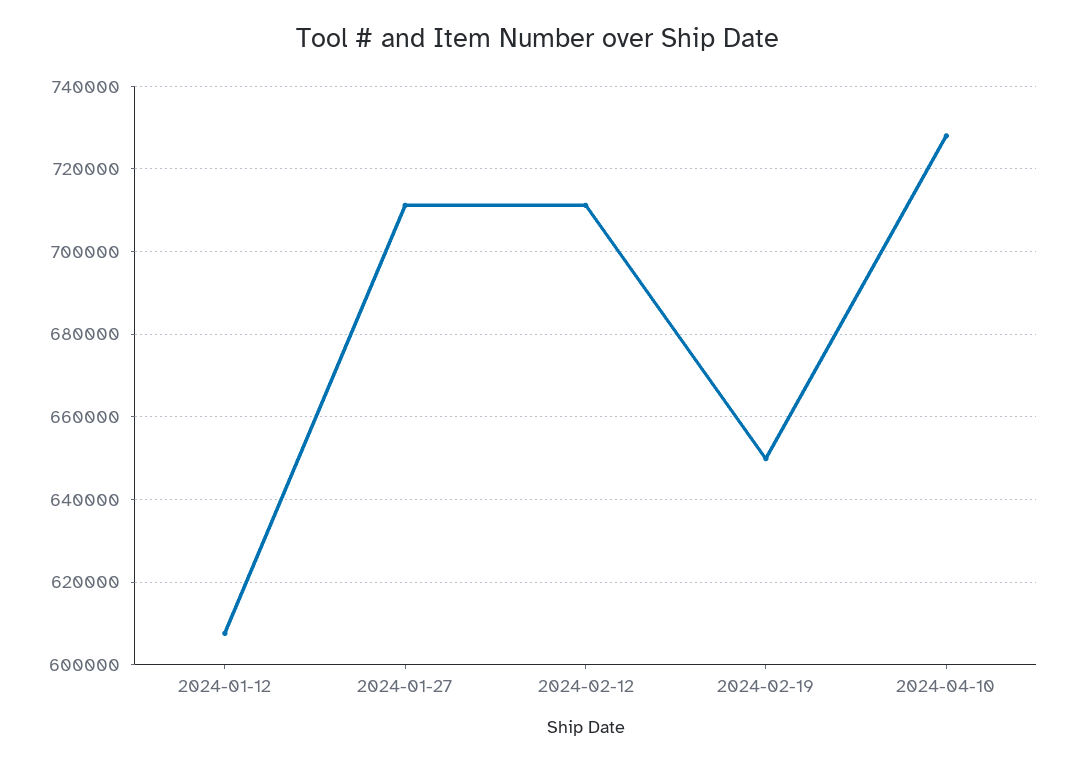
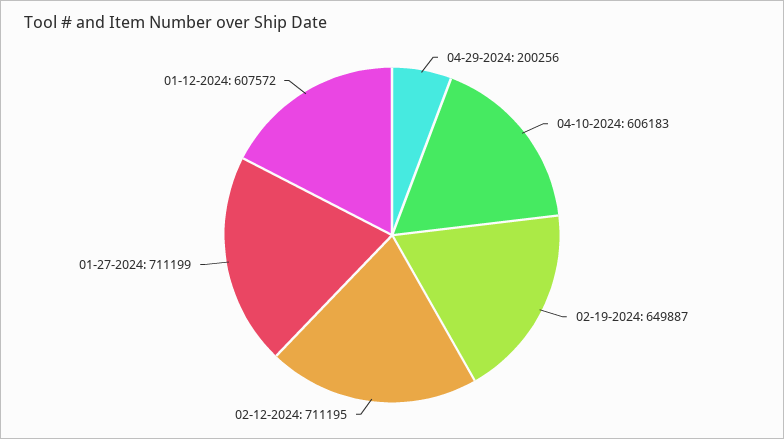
2024-04-10: 728000 -> 606183
04-29-2024: none -> 200256

